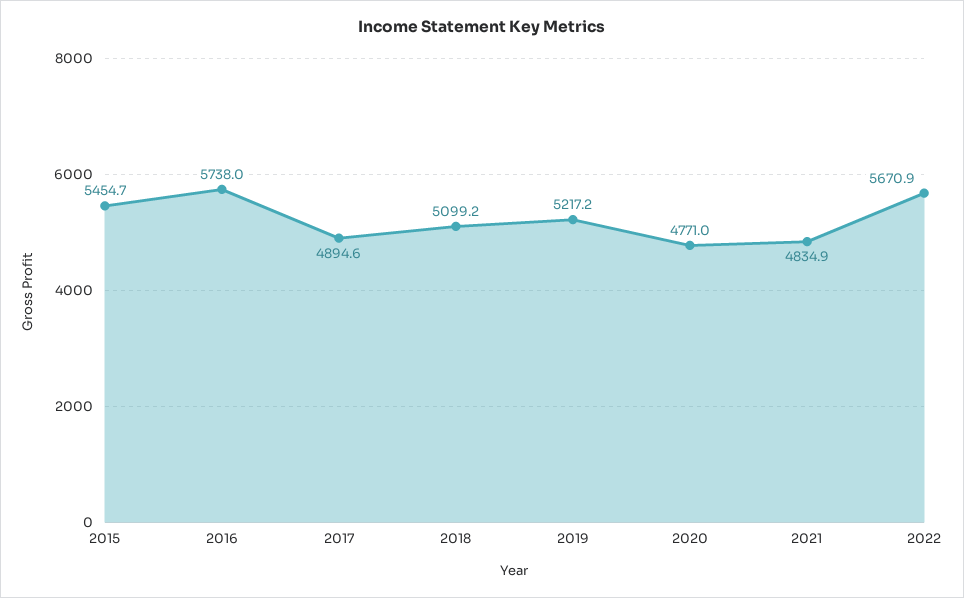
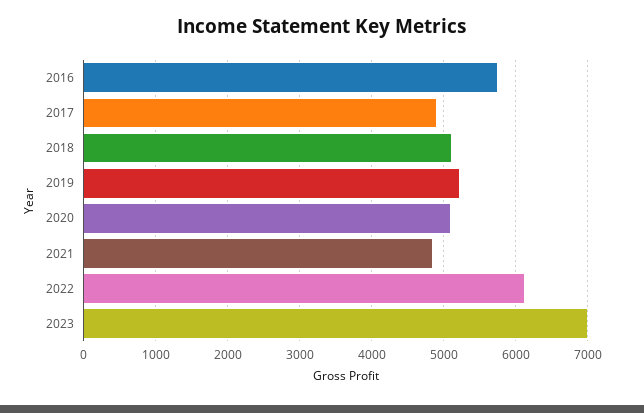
2015: 5454.7 -> none
2020: 4771 -> 5100
2022: 5670.9 -> 6100
2023: none -> 7000

